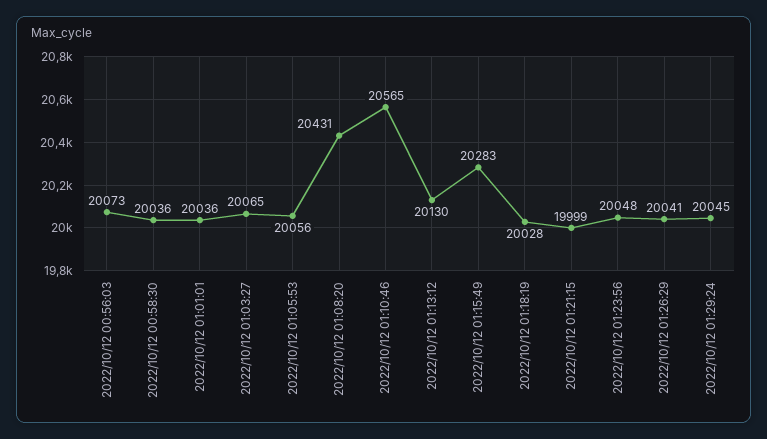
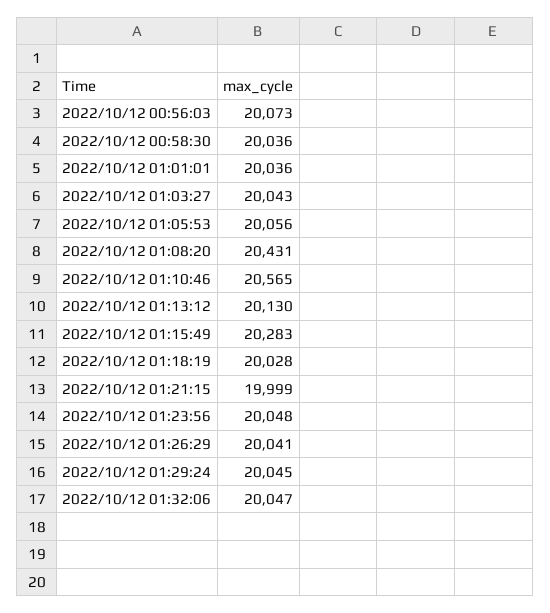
2022/10/12 01:03:27: 20065 -> 20043
2022/10/12 01:32:06: none -> 20047

